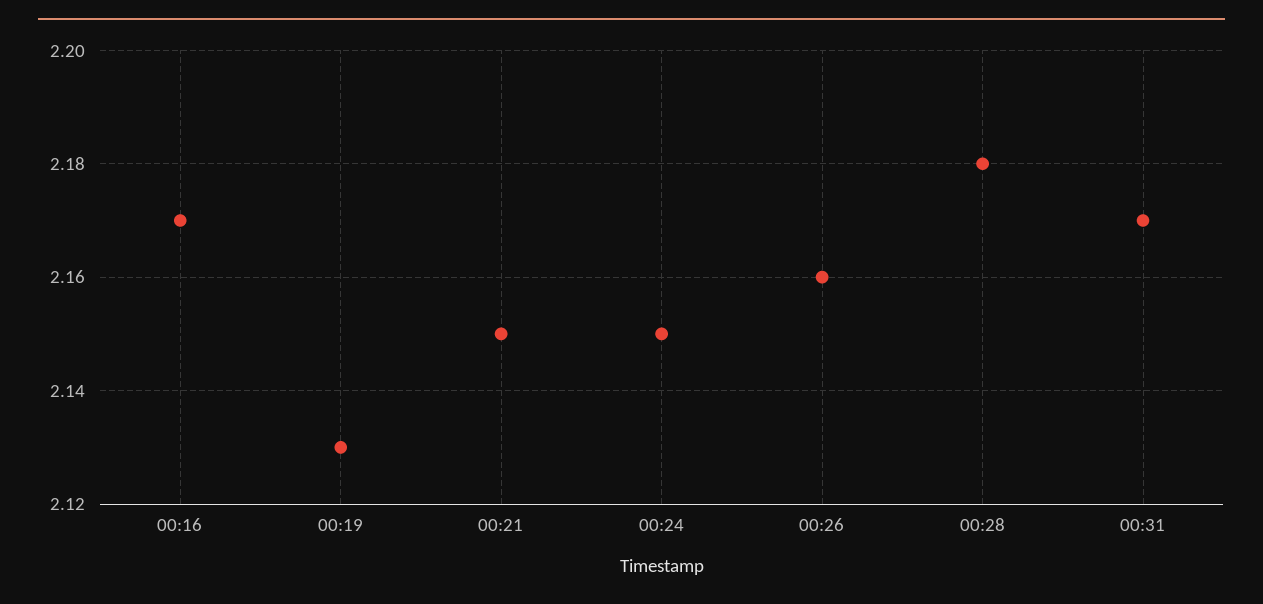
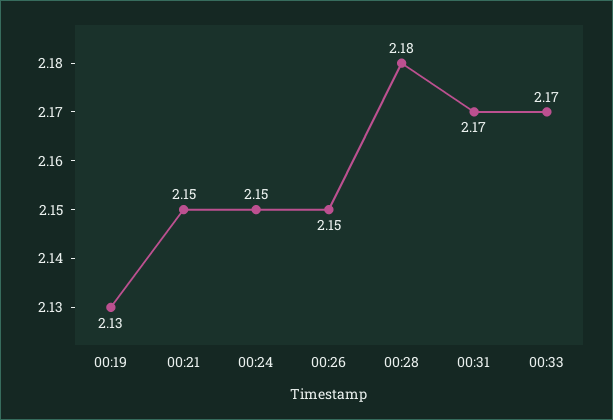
00:16: 2.17 -> none
00:26: 2.16 -> 2.15
00:33: none -> 2.17

